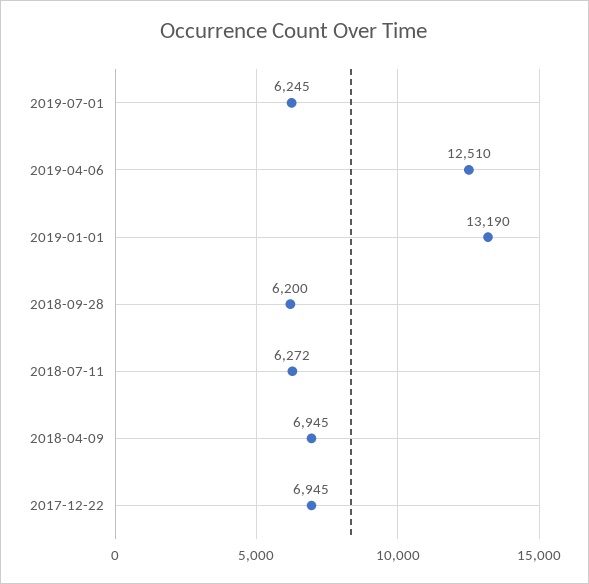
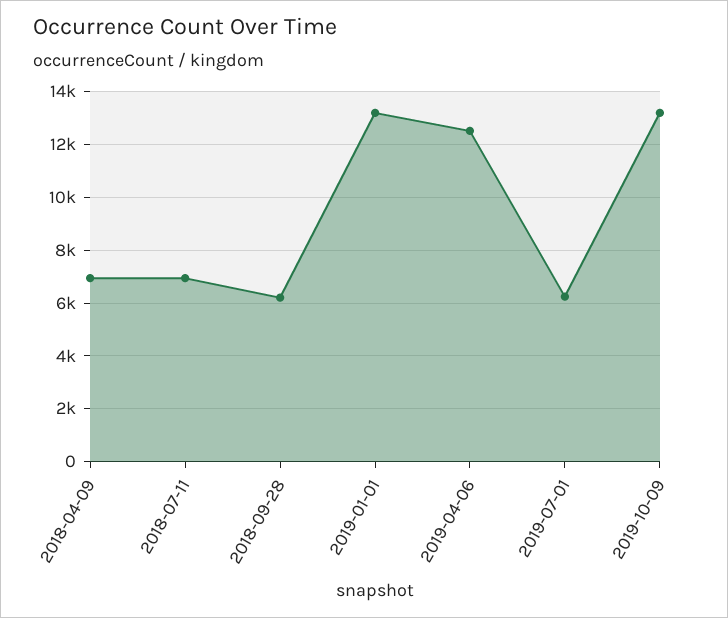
2018-07-11: 6272 -> 7000
2017-12-22: 6945 -> none
2019-10-09: none -> 13250

